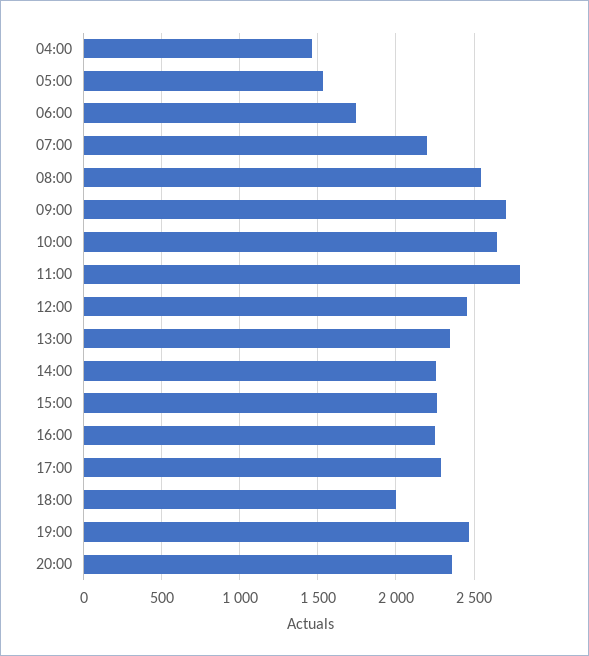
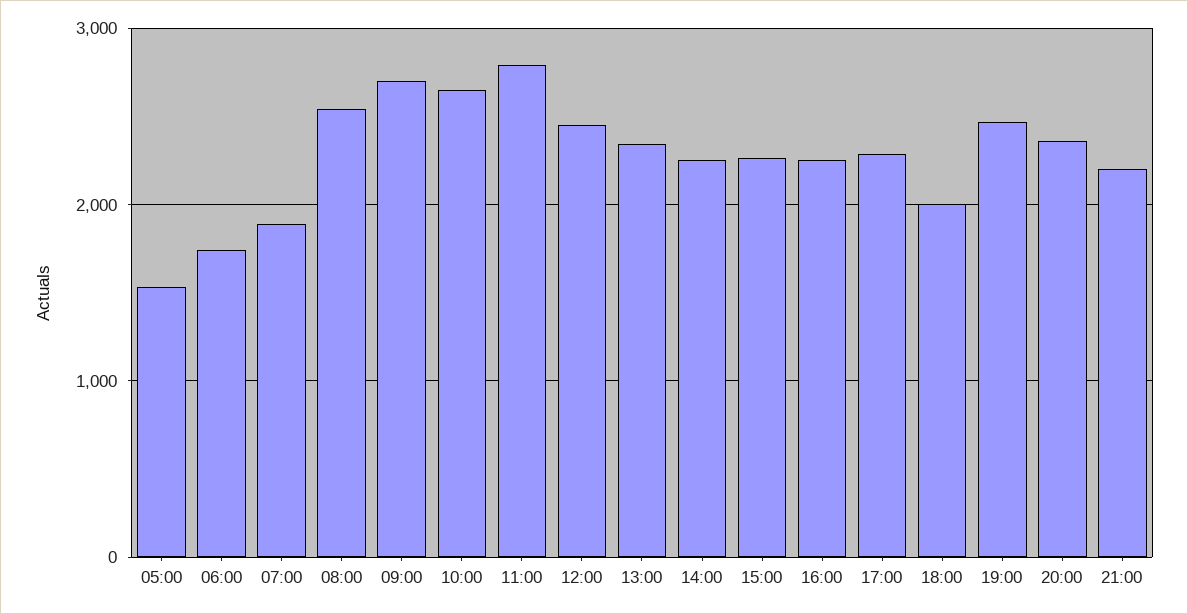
04:00: 1450 -> none
07:00: 2200 -> 1900
21:00: none -> 2200

